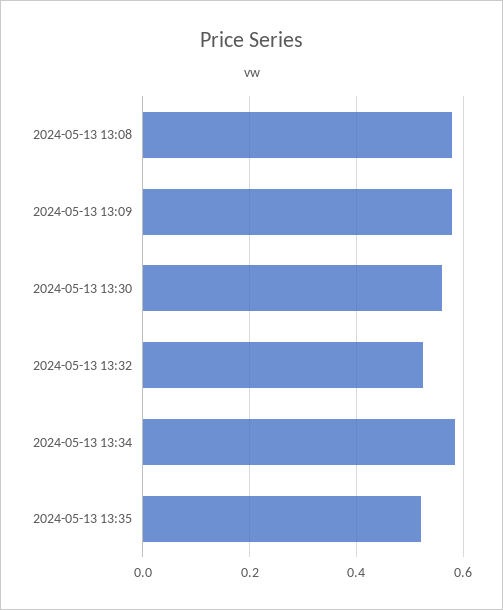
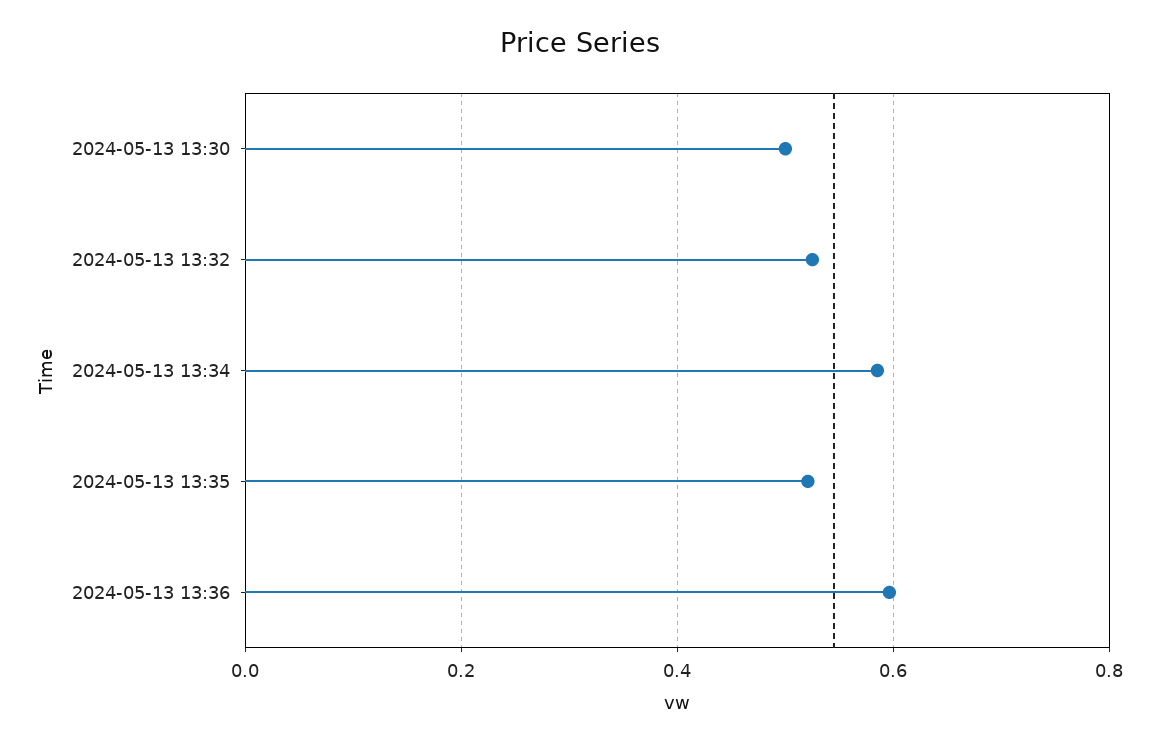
2024-05-13 13:08: 0.58 -> none
2024-05-13 13:09: 0.58 -> none
2024-05-13 13:30: 0.56 -> 0.5
2024-05-13 13:36: none -> 0.6

